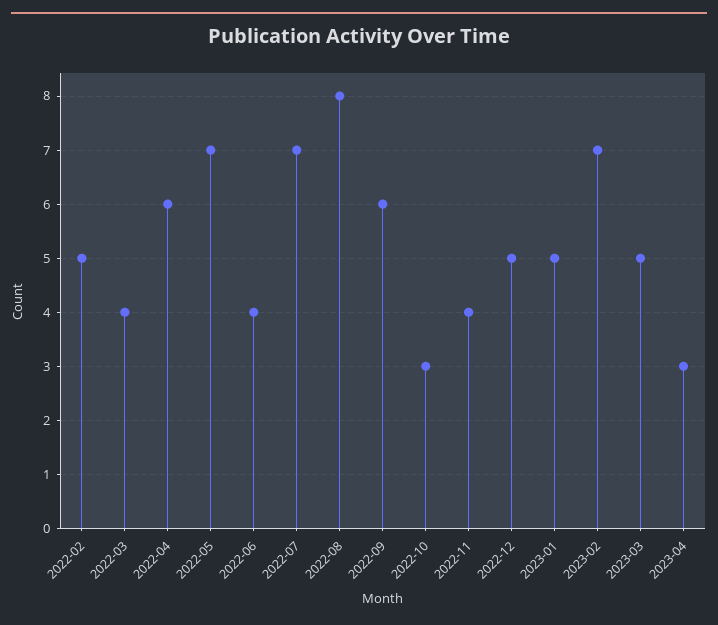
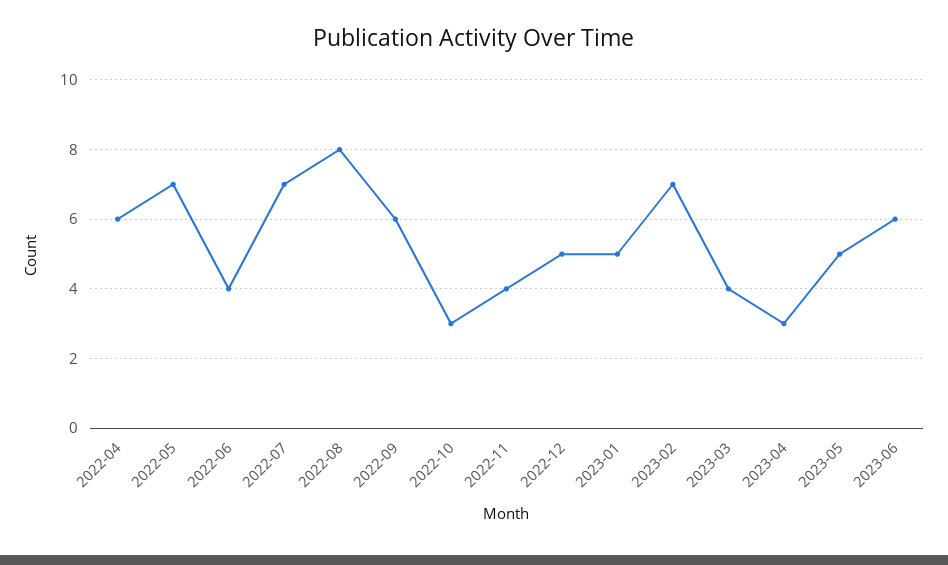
2022-02: 5 -> none
2022-03: 4 -> none
2023-03: 5 -> 4
2023-05: none -> 5
2023-06: none -> 6

